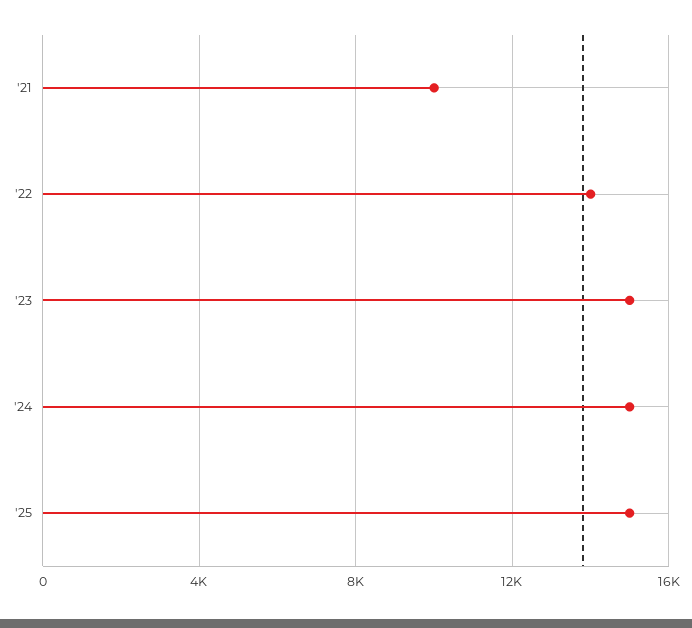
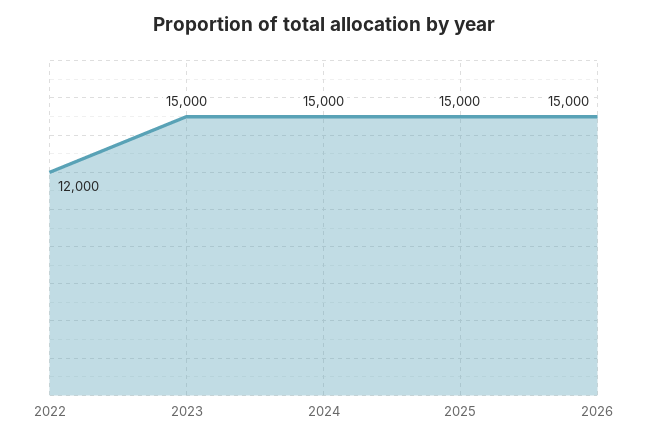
'21: 10000 -> none
'22: 14000 -> 12000
2026: none -> 15000

